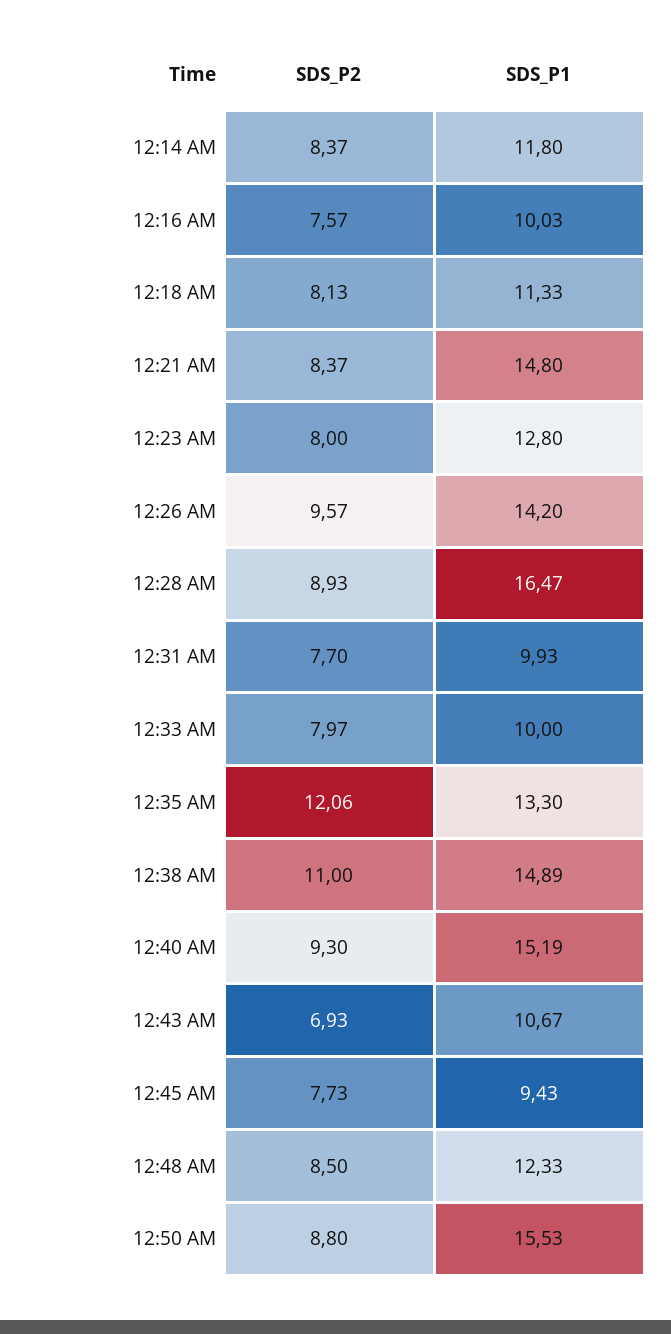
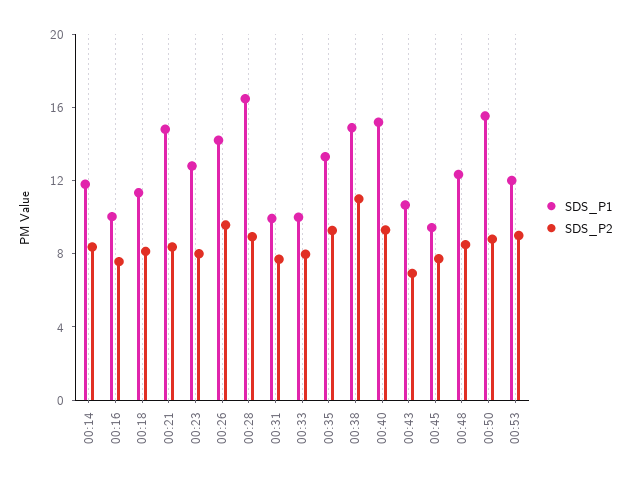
SDS_P2, 12:35 AM: 12.06 -> 9
SDS_P1, 00:53: none -> 12
SDS_P2, 00:53: none -> 9

